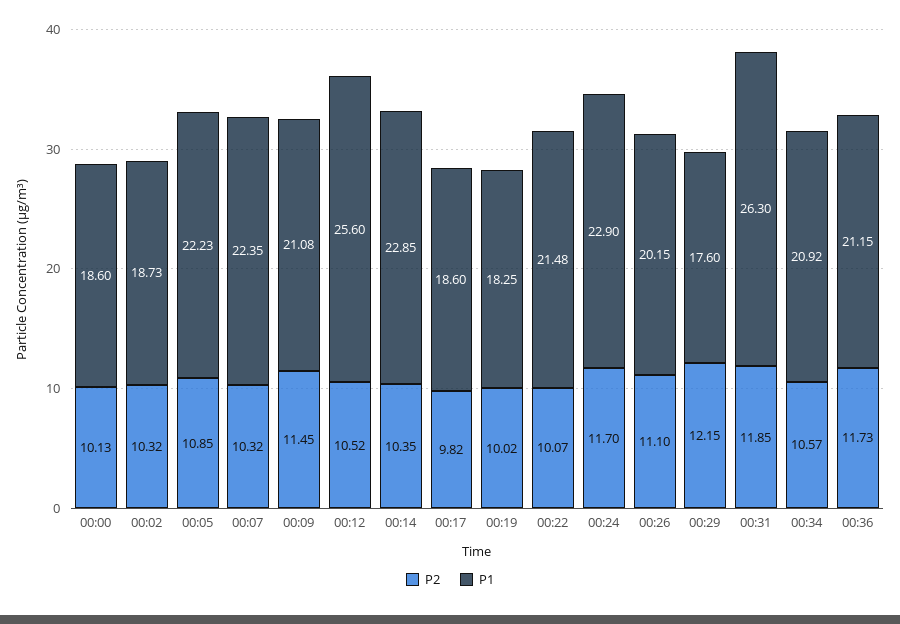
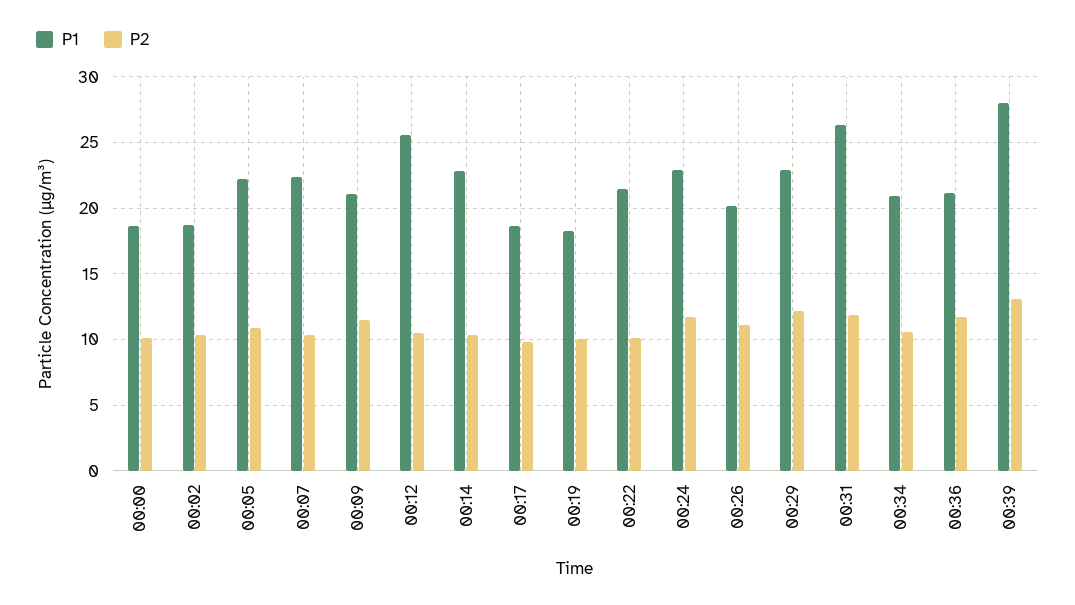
P1, 00:29: 17.6 -> 23
P1, 00:39: none -> 28
P2, 00:39: none -> 13

